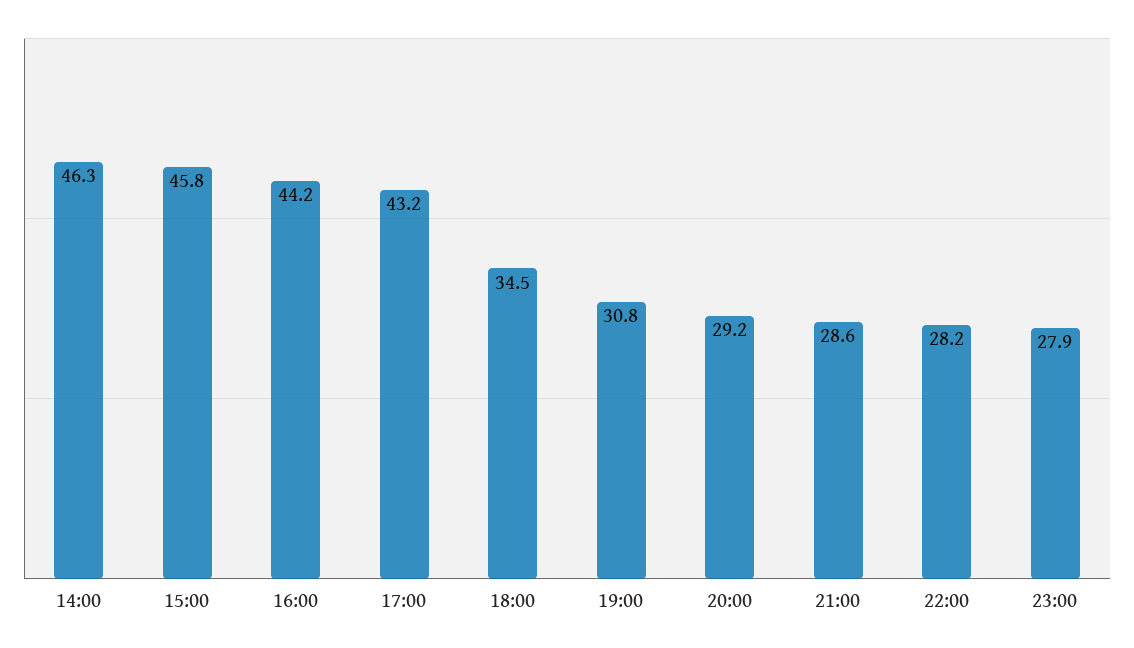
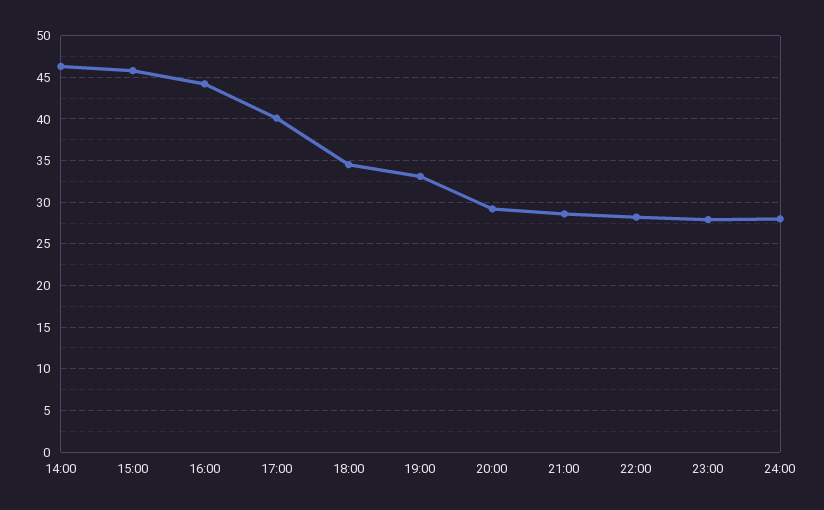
17:00: 43.2 -> 40
19:00: 30.8 -> 33
24:00: none -> 28

